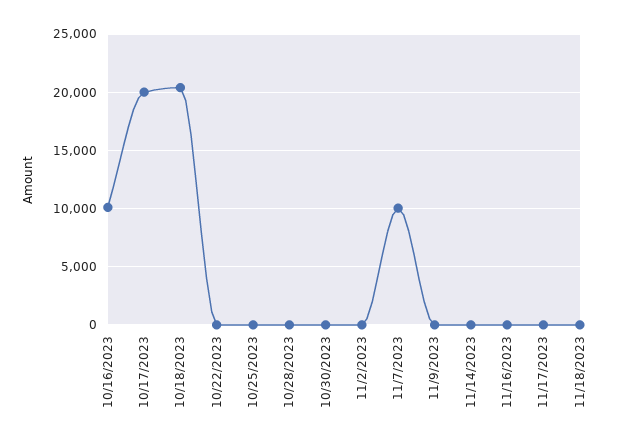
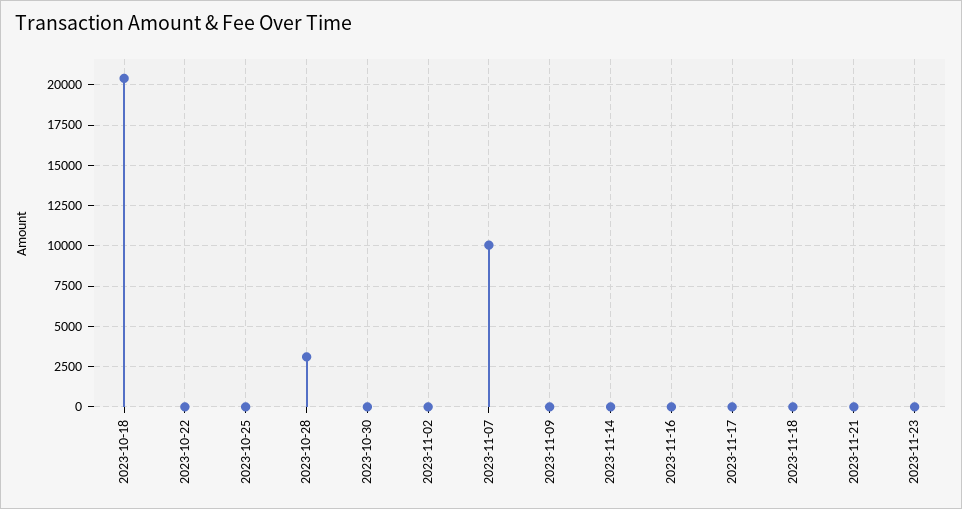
10/16/2023: 10000 -> none
10/17/2023: 20000 -> none
10/28/2023: 0 -> 3000
2023-11-21: none -> 0
2023-11-23: none -> 0

